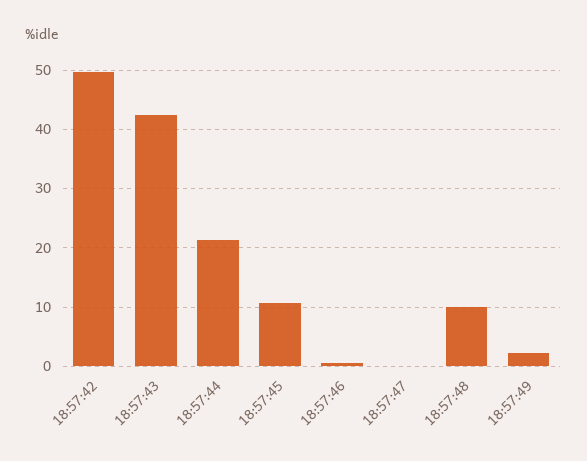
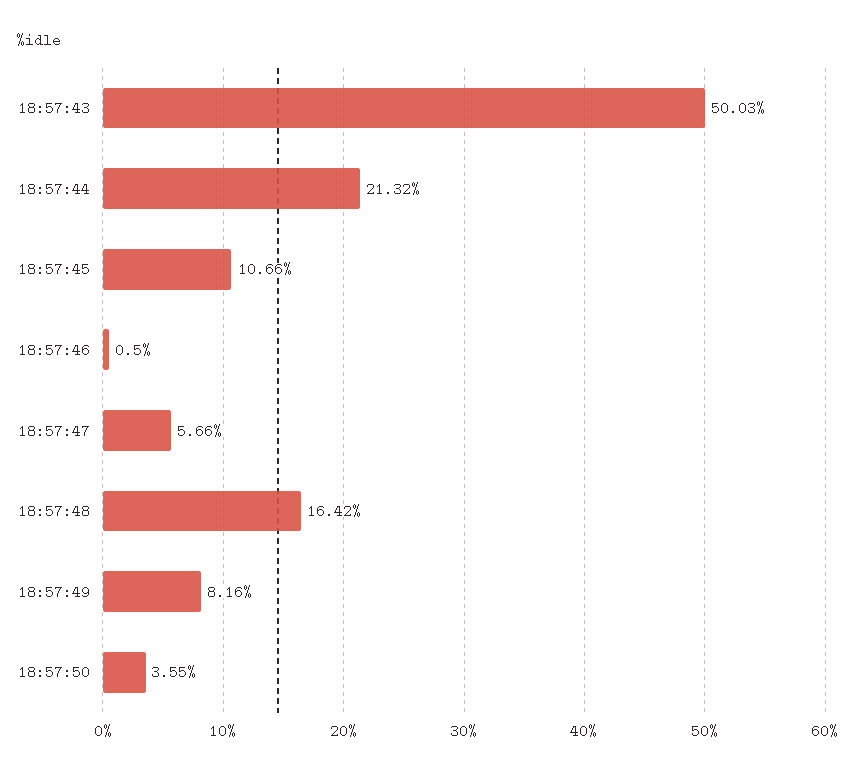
18:57:42: 50 -> none
18:57:43: 42 -> 50.03
18:57:47: 0 -> 5.66
18:57:48: 10 -> 16.42
18:57:49: 2 -> 8.16
18:57:50: none -> 3.55

